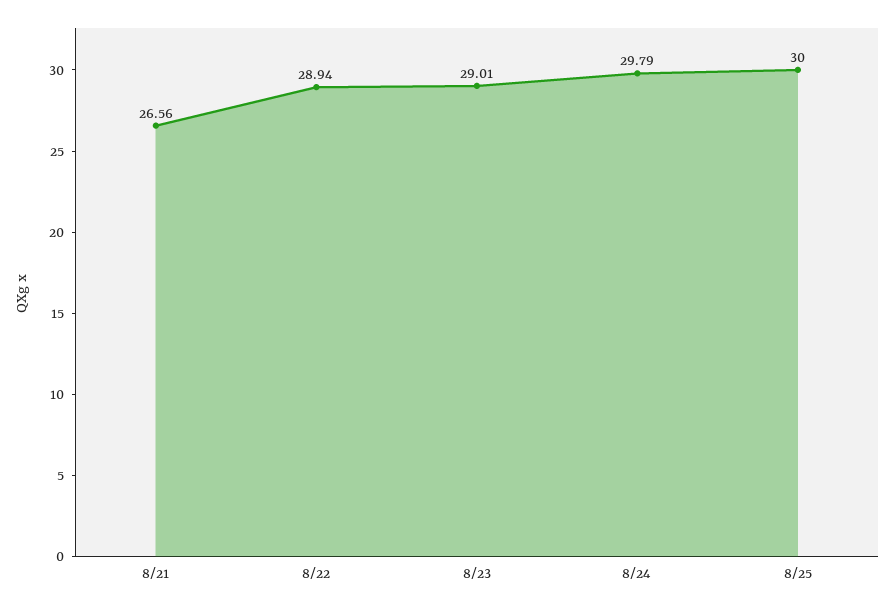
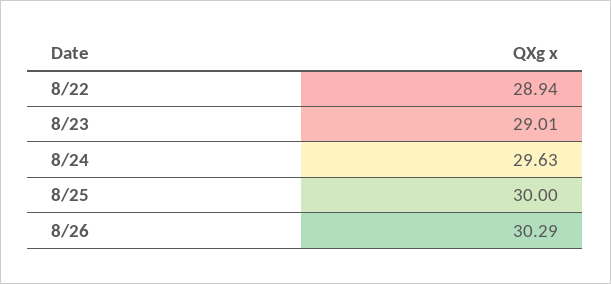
8/21: 26.56 -> none
8/24: 29.79 -> 29.63
8/26: none -> 30.29

